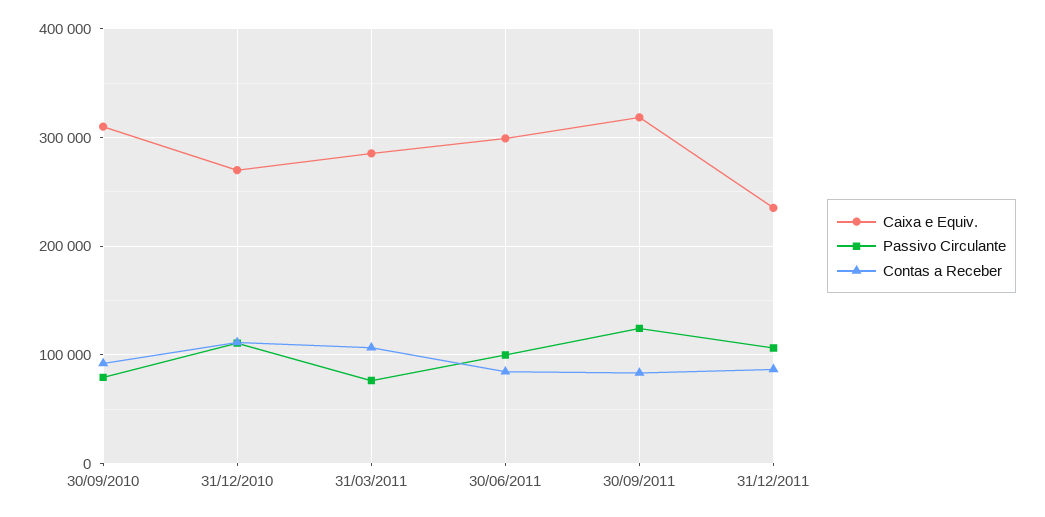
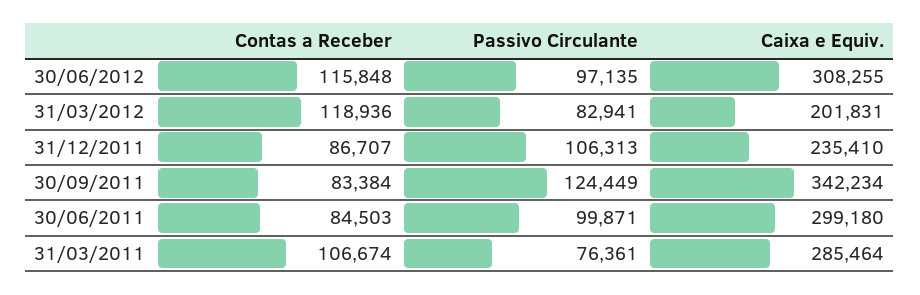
Caixa e Equiv., 30/09/2010: 310000 -> none
Passivo Circulante, 30/09/2010: 80000 -> none
Contas a Receber, 30/09/2010: 90000 -> none
Caixa e Equiv., 31/12/2010: 270000 -> none
Passivo Circulante, 31/12/2010: 110000 -> none
Contas a Receber, 31/12/2010: 110000 -> none
Caixa e Equiv., 30/09/2011: 320000 -> 342234
Contas a Receber, 30/06/2012: none -> 115848
Passivo Circulante, 30/06/2012: none -> 97135
Caixa e Equiv., 30/06/2012: none -> 308255
Contas a Receber, 31/03/2012: none -> 118936
Passivo Circulante, 31/03/2012: none -> 82941
Caixa e Equiv., 31/03/2012: none -> 201831

